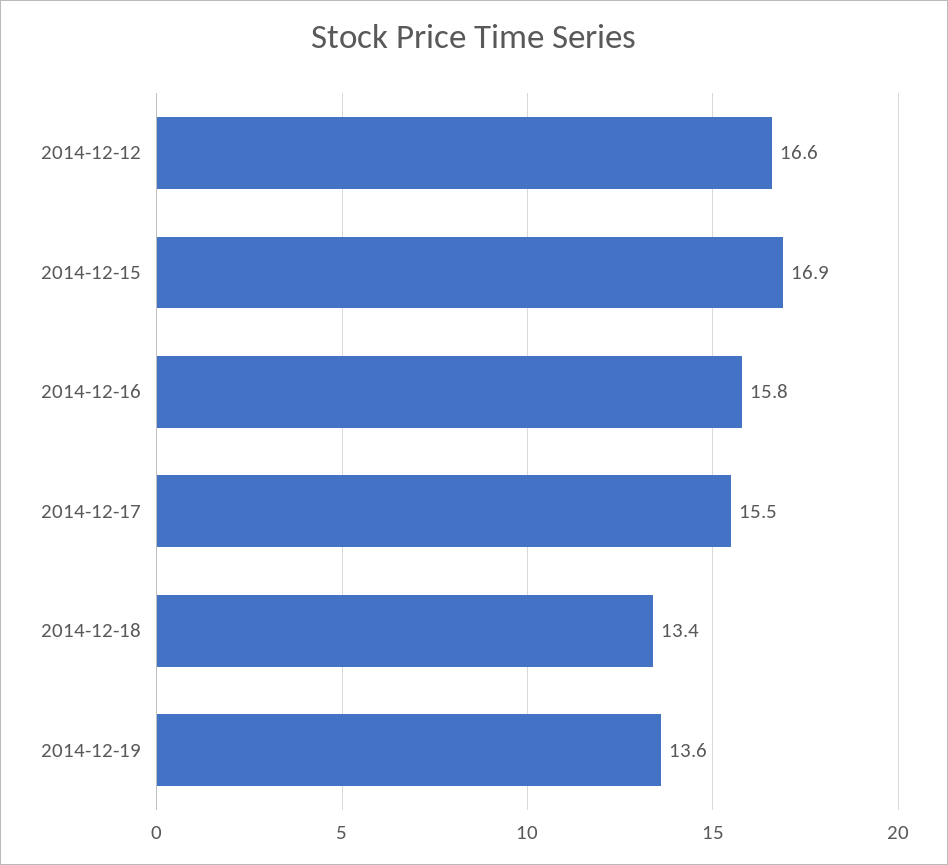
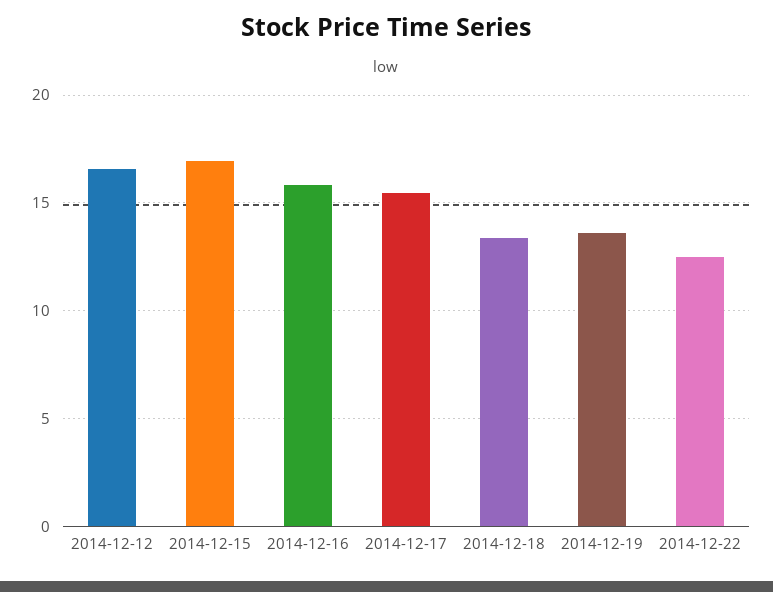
2014-12-22: none -> 12.5

